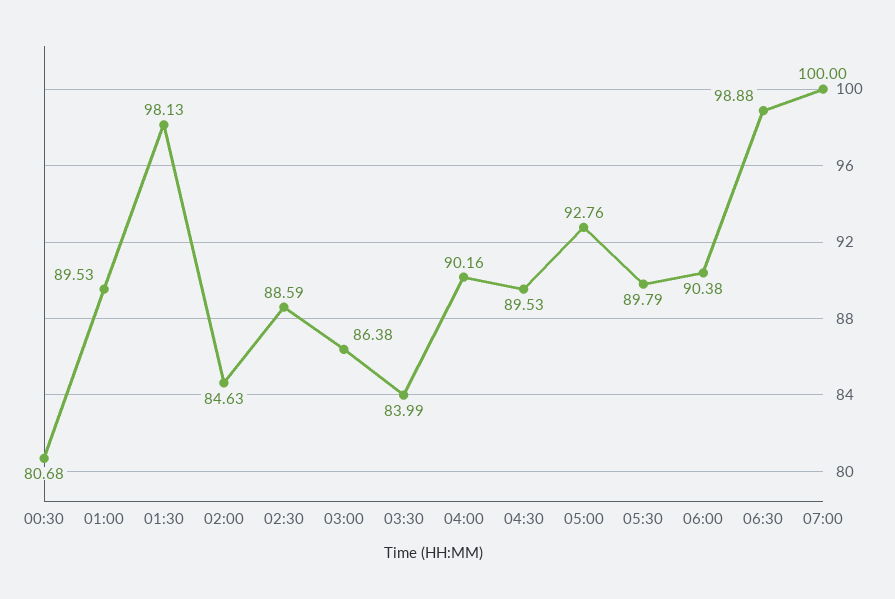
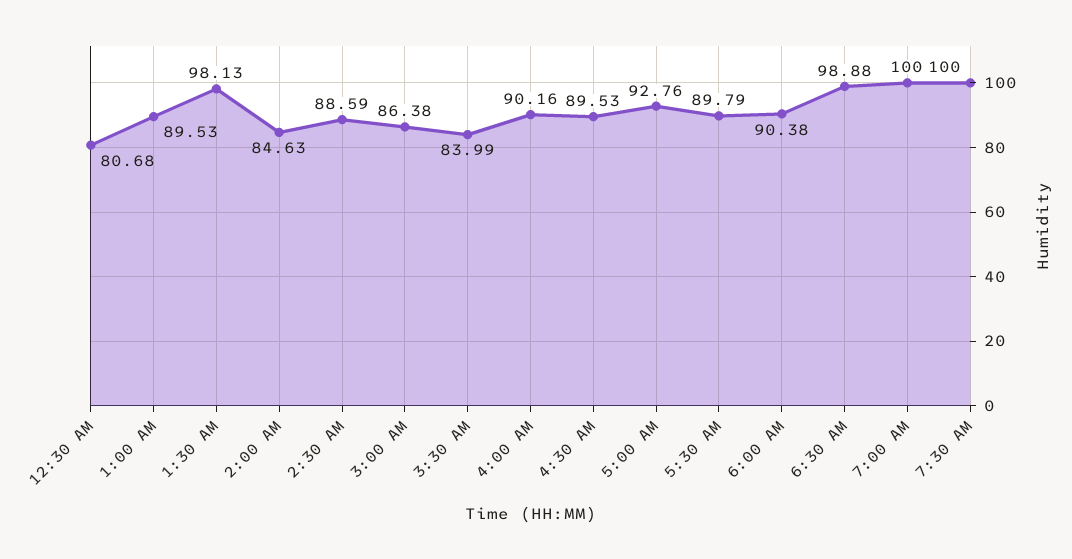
7:30 AM: none -> 100

